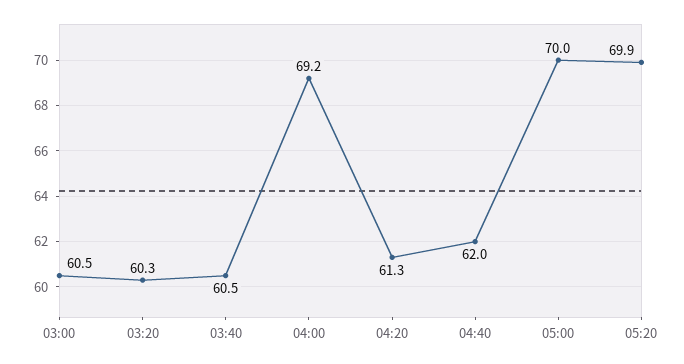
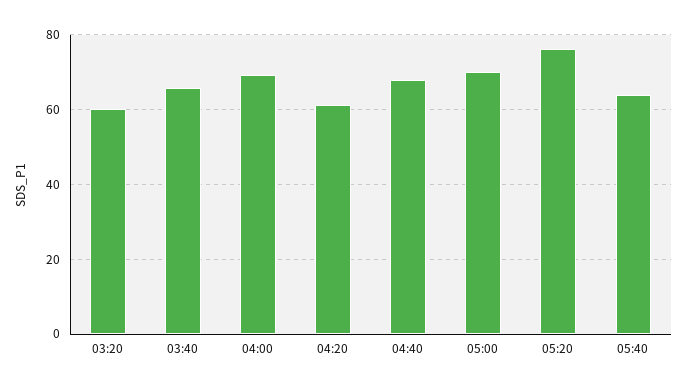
03:00: 60.5 -> none
03:40: 60.5 -> 66
04:40: 62 -> 68
05:20: 69.9 -> 76
05:40: none -> 64

